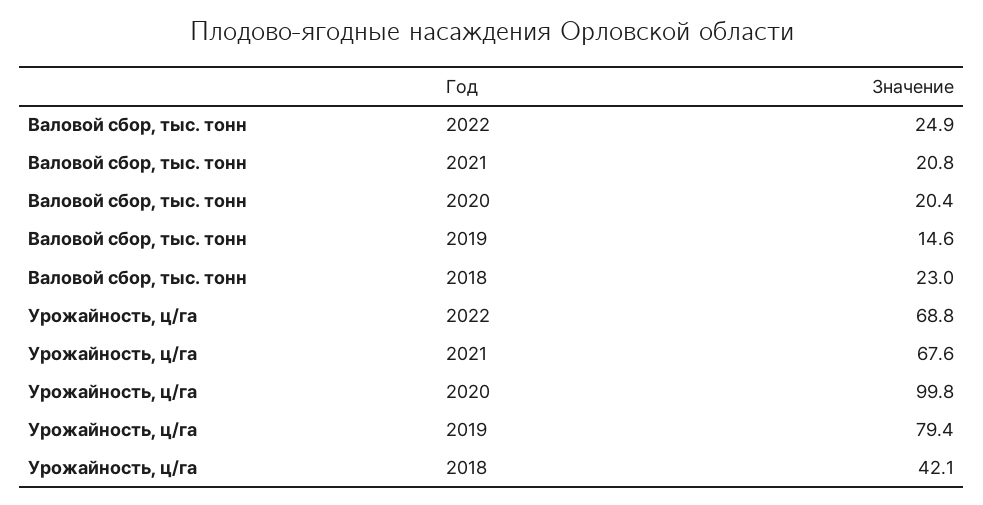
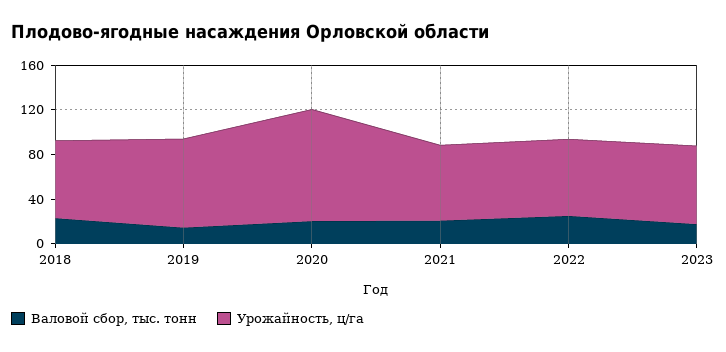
Урожайность, ц/га, 2018: 42.1 -> 70
Валовой сбор, тыс. тонн, 2023: none -> 20
Урожайность, ц/га, 2023: none -> 70

